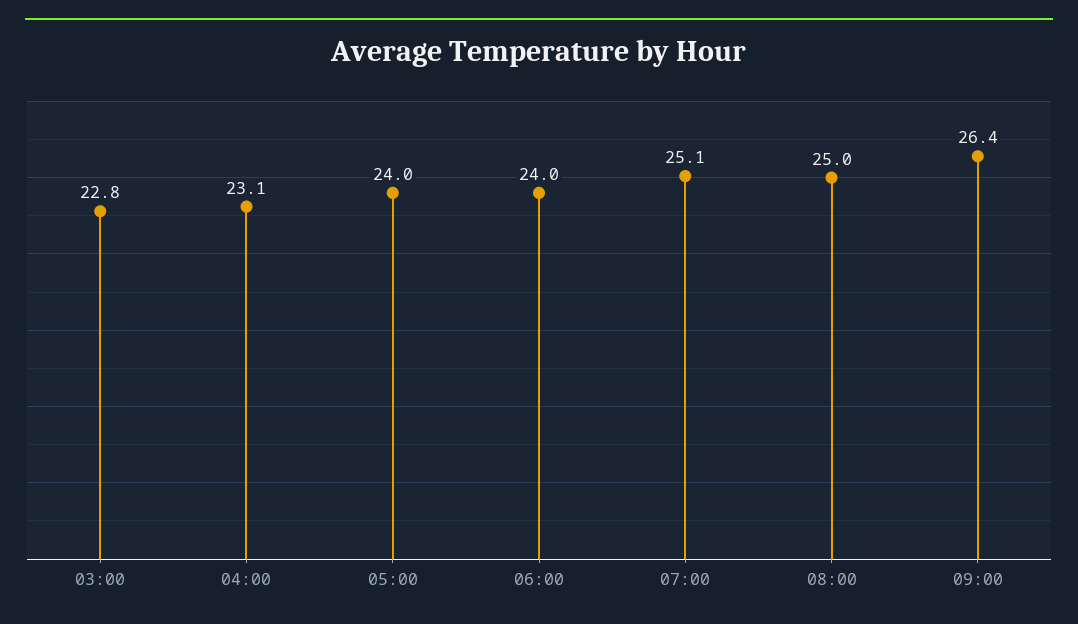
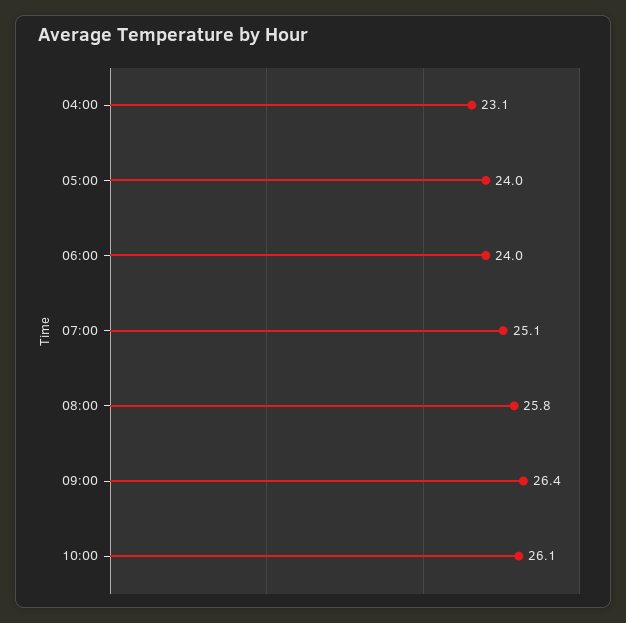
03:00: 22.8 -> none
08:00: 25 -> 25.8
10:00: none -> 26.1

